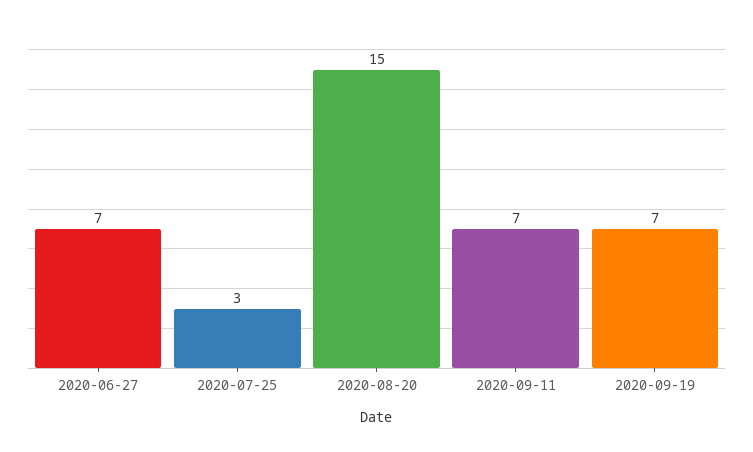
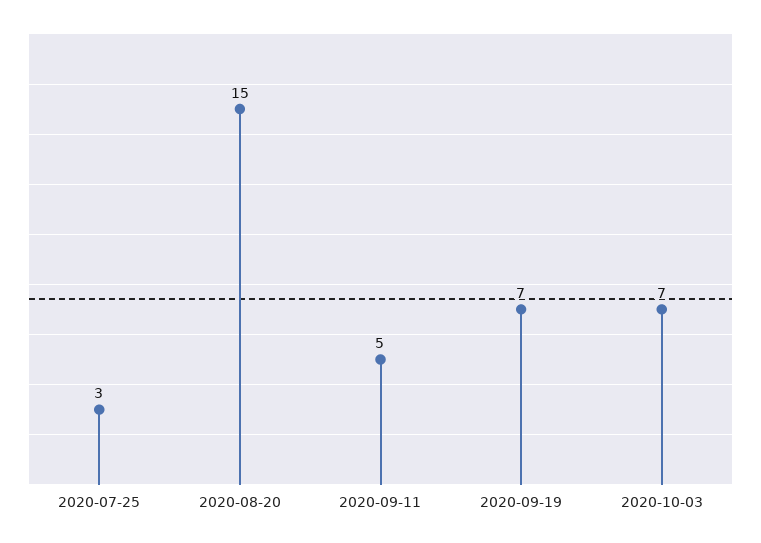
2020-06-27: 7 -> none
2020-09-11: 7 -> 5
2020-10-03: none -> 7

